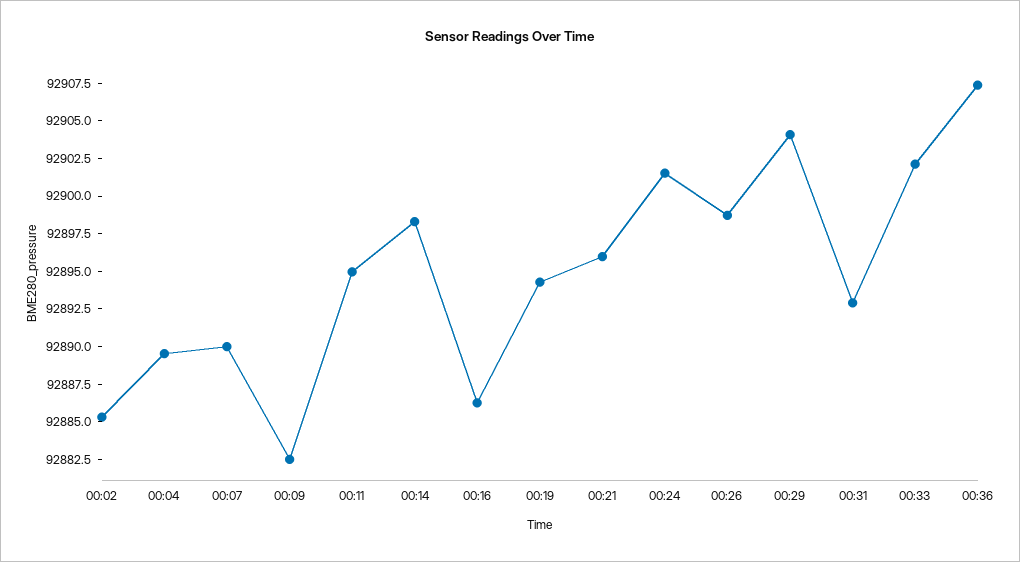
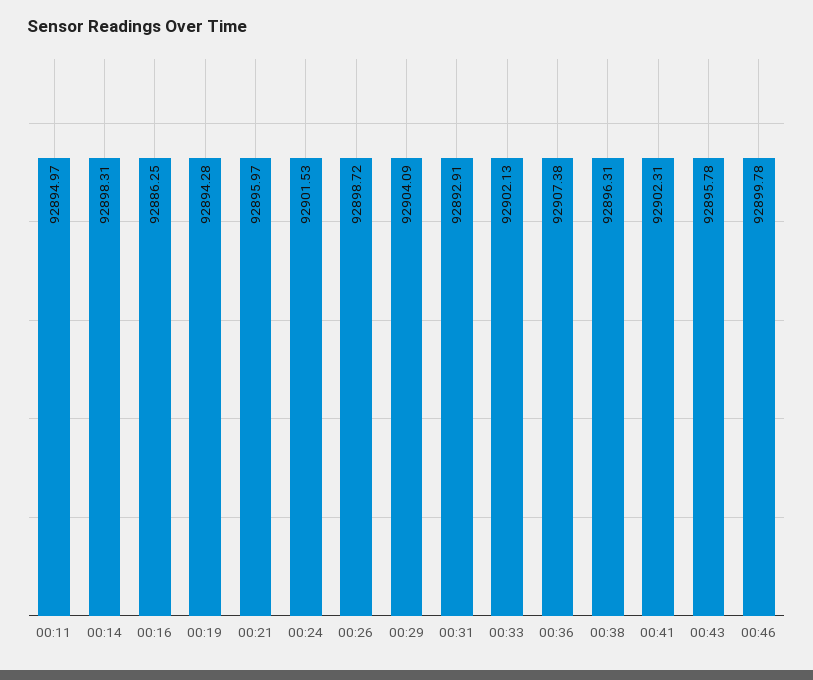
00:02: 92885 -> none
00:04: 92890 -> none
00:07: 92890 -> none
00:09: 92882.5 -> none
00:38: none -> 92896.31
00:41: none -> 92902.31
00:43: none -> 92895.78
00:46: none -> 92899.78

